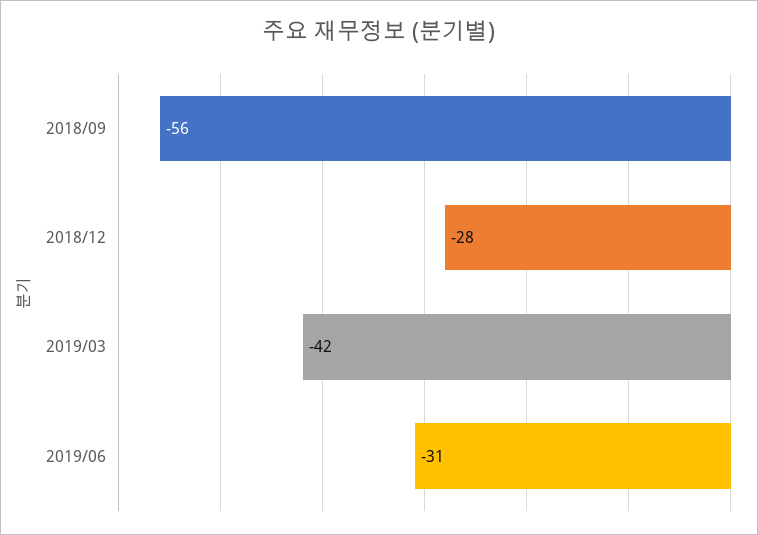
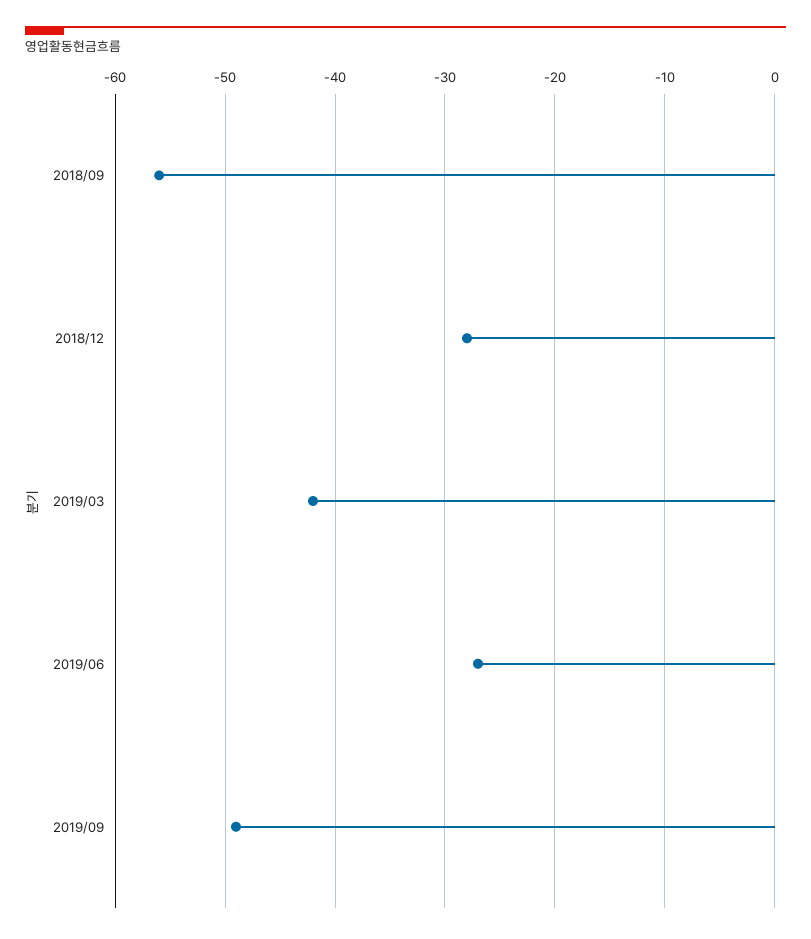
2019/06: -31 -> -27
2019/09: none -> -49

